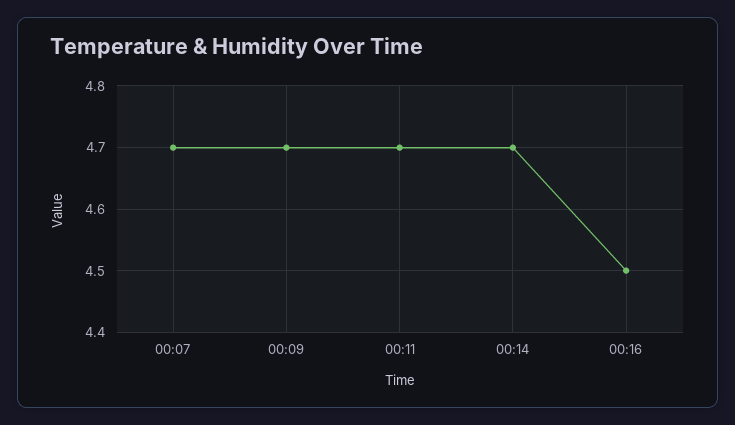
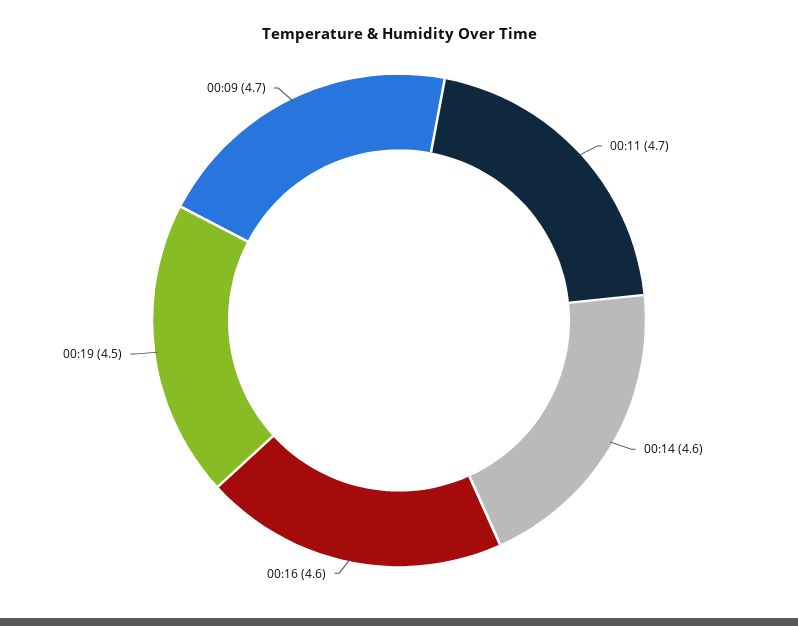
00:07: 4.7 -> none
00:14: 4.7 -> 4.6
00:16: 4.5 -> 4.6
00:19: none -> 4.5

